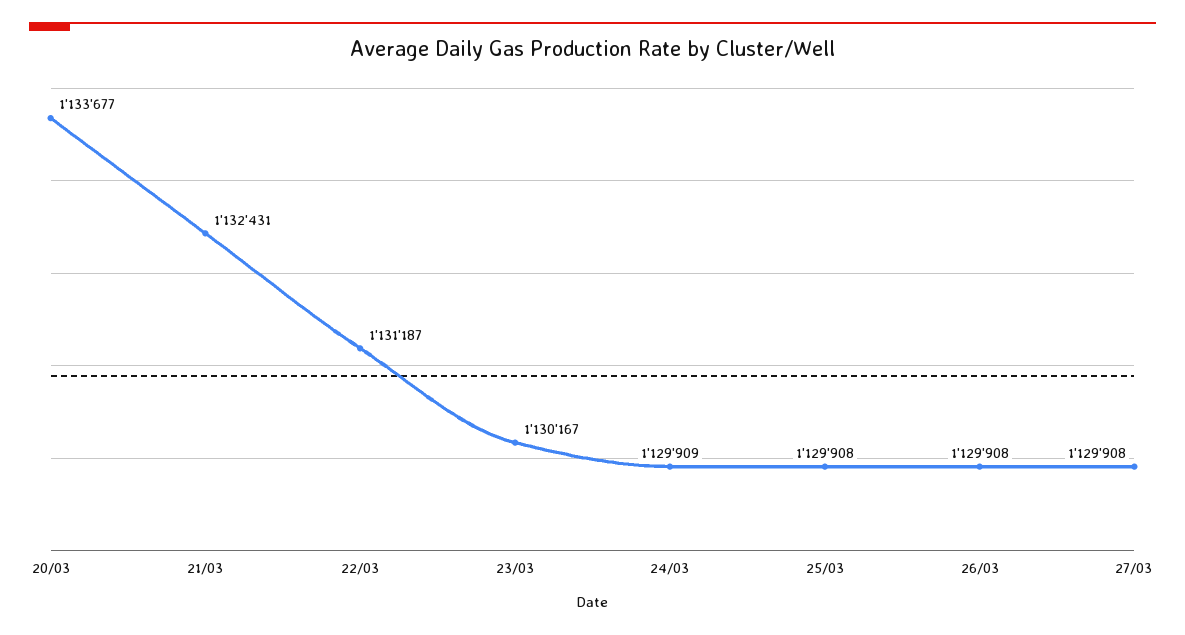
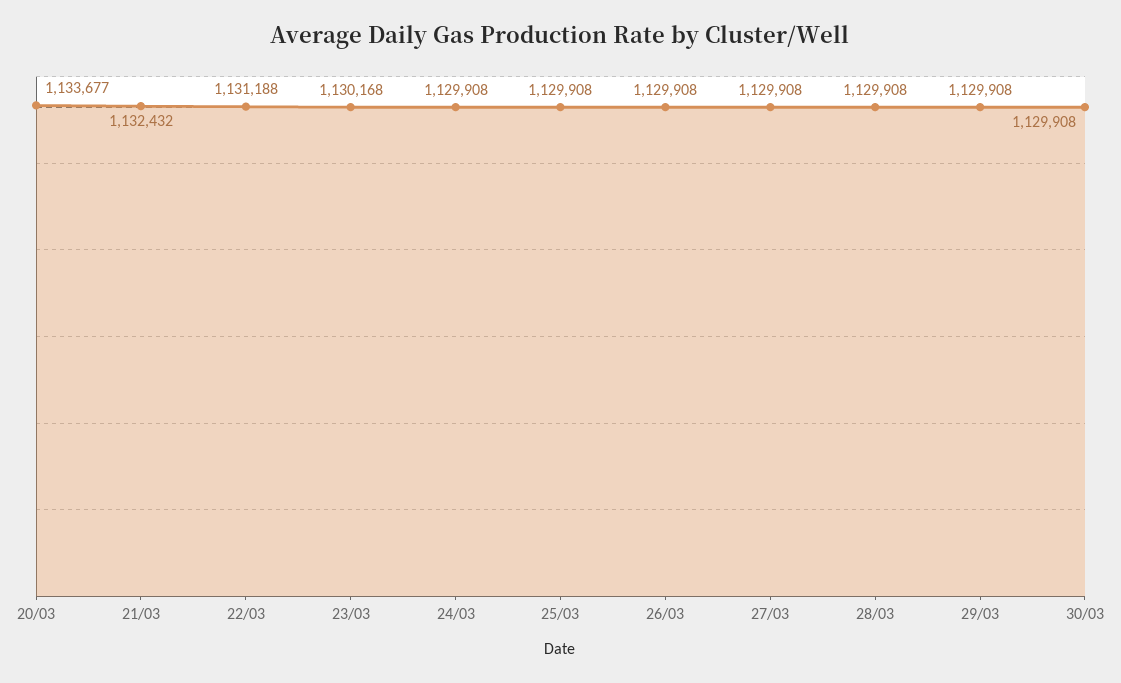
21/03: 1132431 -> 1132432
22/03: 1131187 -> 1131188
23/03: 1130167 -> 1130168
24/03: 1129909 -> 1129908
28/03: none -> 1129908
29/03: none -> 1129908
30/03: none -> 1129908

